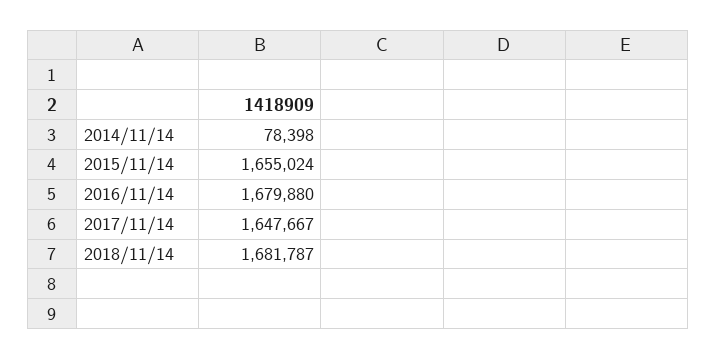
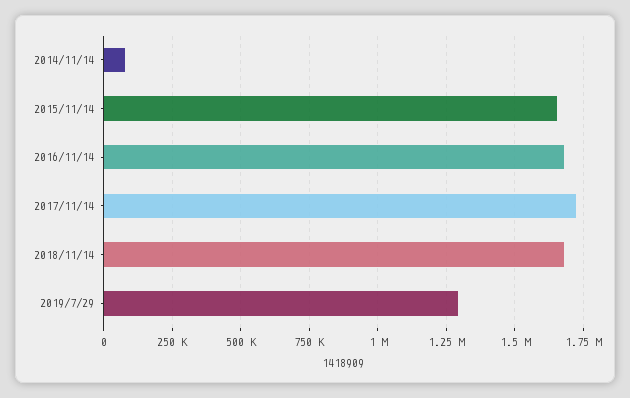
2017/11/14: 1647667 -> 1725000
2019/7/29: none -> 1300000

